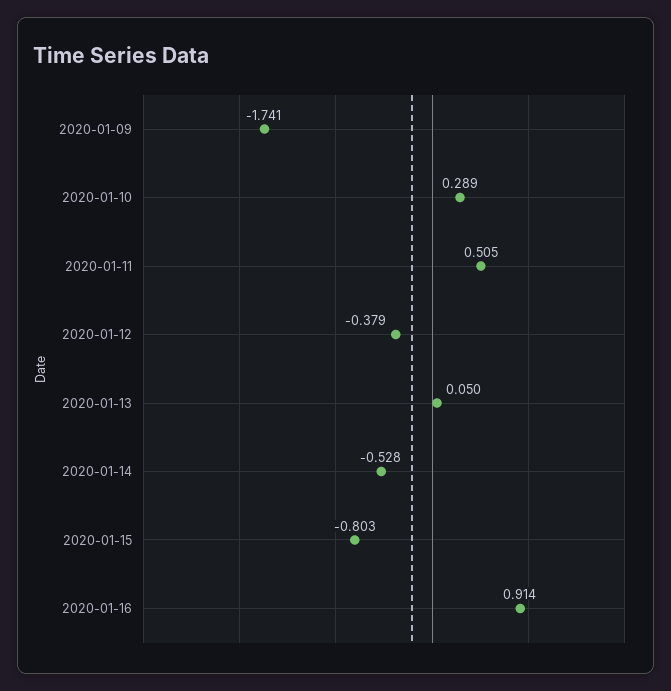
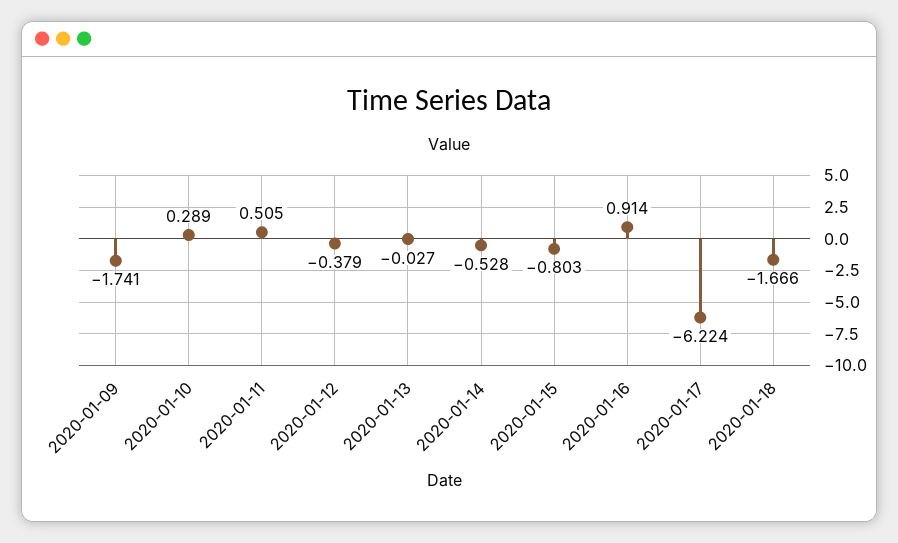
2020-01-13: 0.05 -> -0.027
2020-01-17: none -> -6.224
2020-01-18: none -> -1.666

